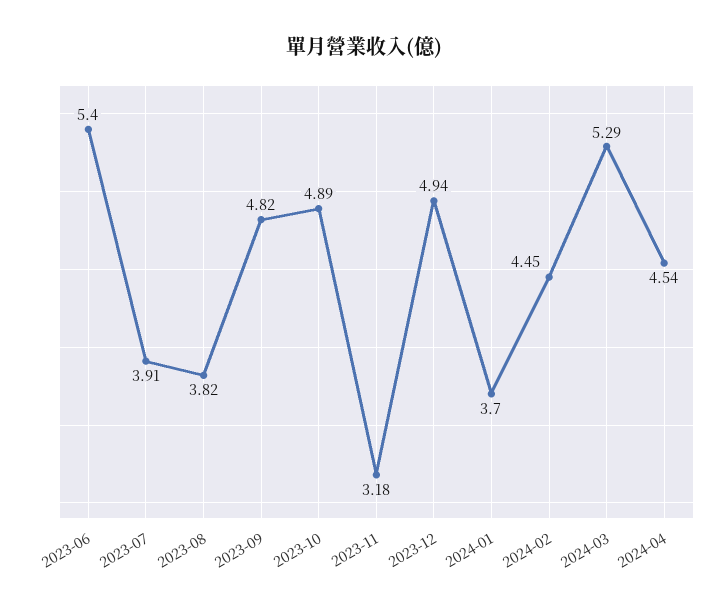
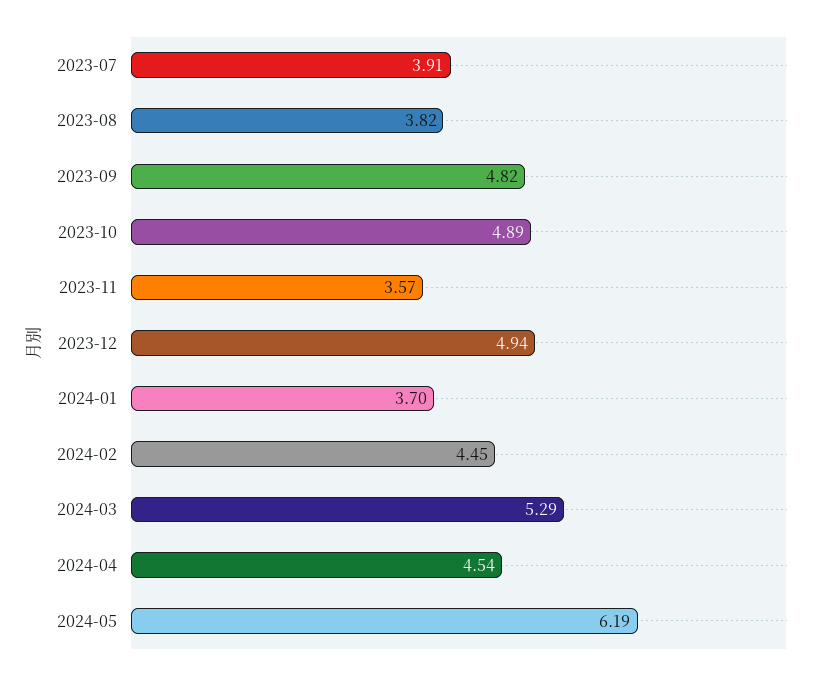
2023-06: 5.4 -> none
2023-11: 3.18 -> 3.57
2024-05: none -> 6.19

